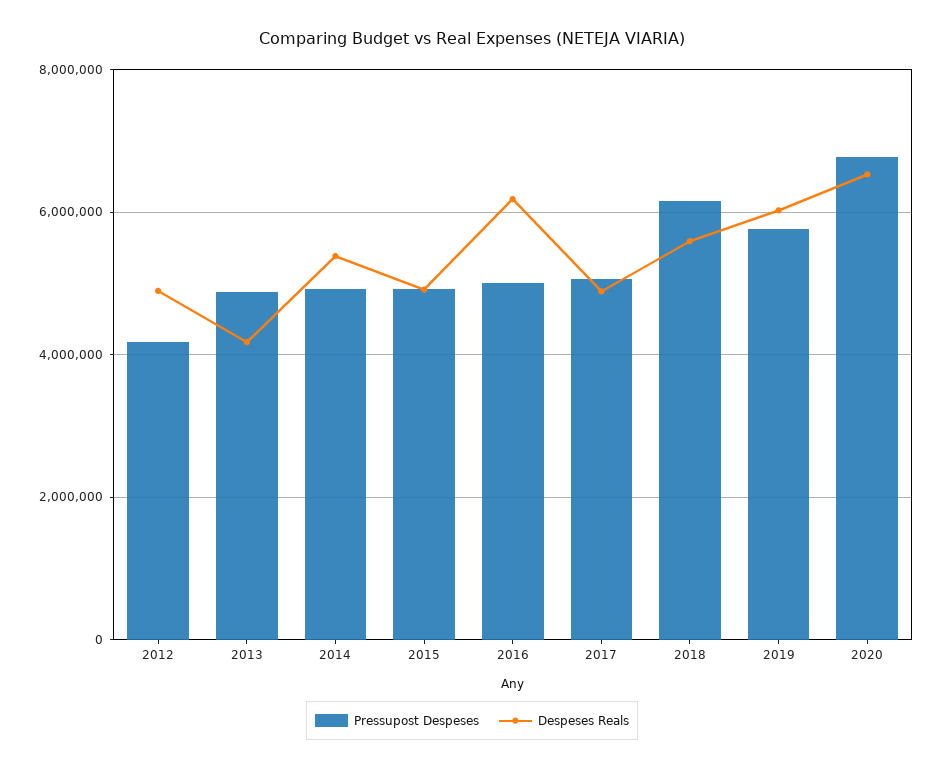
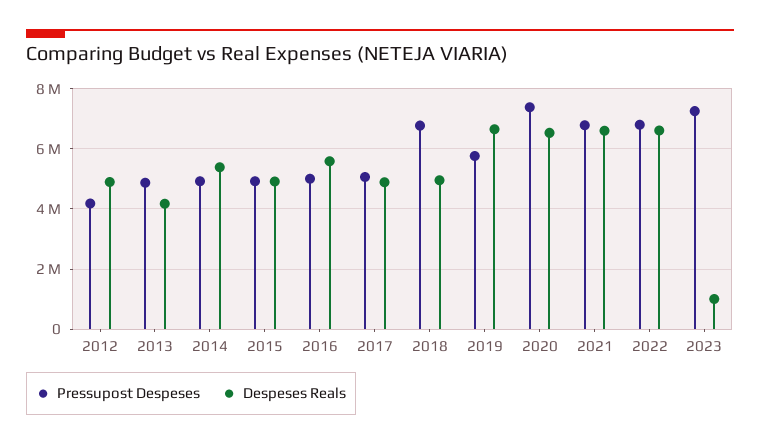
Despeses Reals, 2016: 6200000 -> 5600000
Pressupost Despeses, 2018: 6200000 -> 6800000
Despeses Reals, 2018: 5600000 -> 5000000
Despeses Reals, 2019: 6000000 -> 6600000
Pressupost Despeses, 2020: 6800000 -> 7400000
Pressupost Despeses, 2021: none -> 6800000
Despeses Reals, 2021: none -> 6600000
Pressupost Despeses, 2022: none -> 6800000
Despeses Reals, 2022: none -> 6600000
Pressupost Despeses, 2023: none -> 7200000
Despeses Reals, 2023: none -> 1000000

